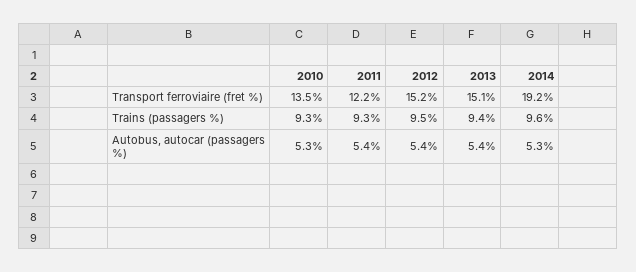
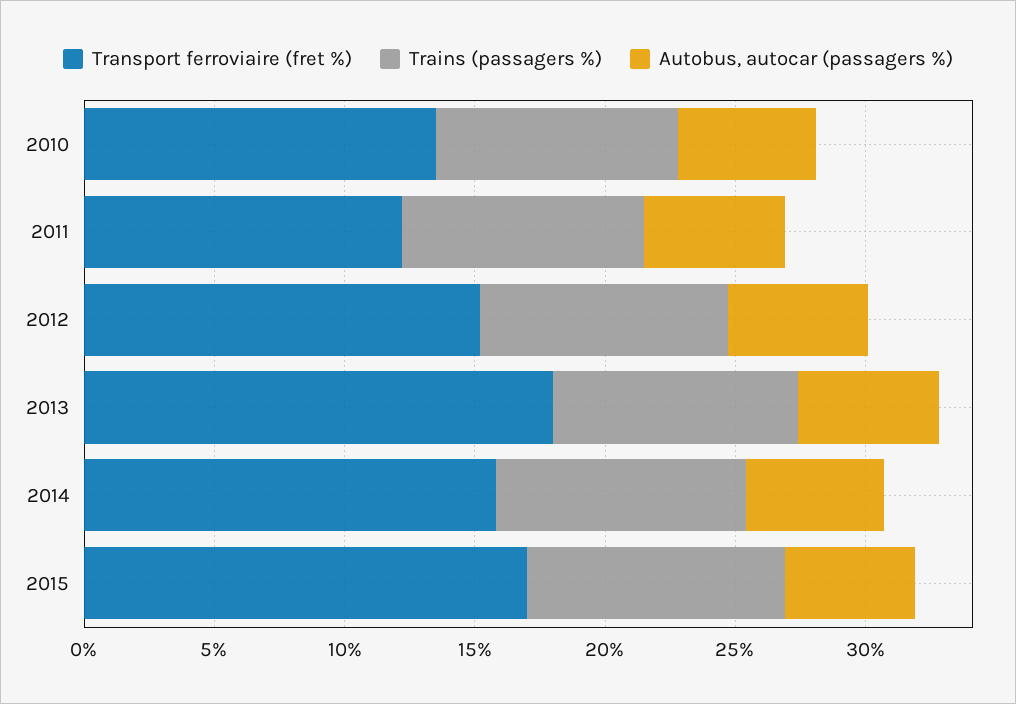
Transport ferroviaire (fret %), 2013: 15.1 -> 18
Transport ferroviaire (fret %), 2014: 19.2 -> 16
Transport ferroviaire (fret %), 2015: none -> 17
Trains (passagers %), 2015: none -> 10
Autobus, autocar (passagers %), 2015: none -> 5

